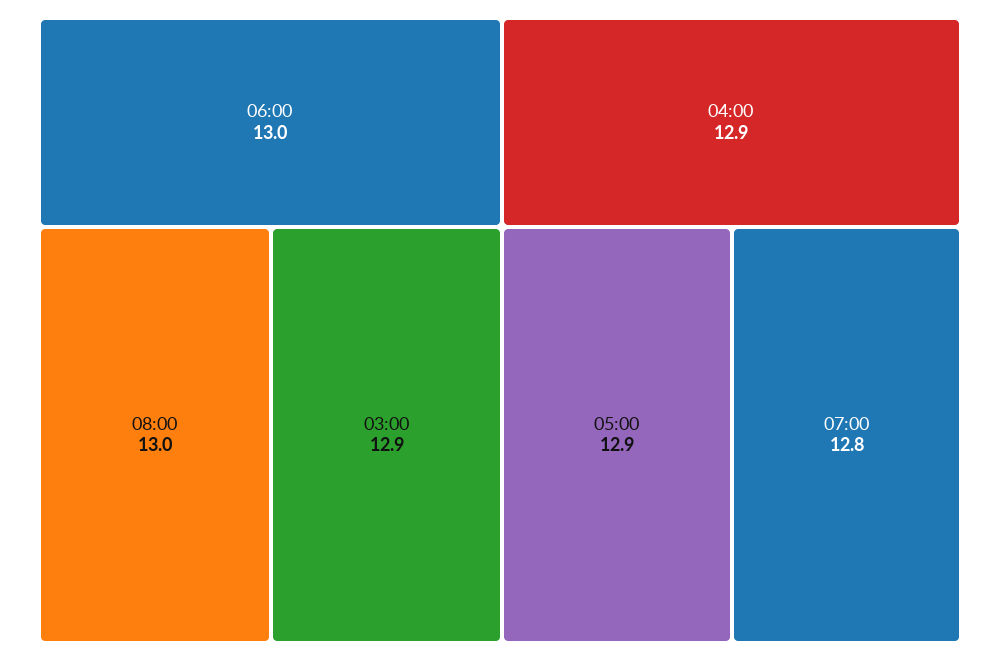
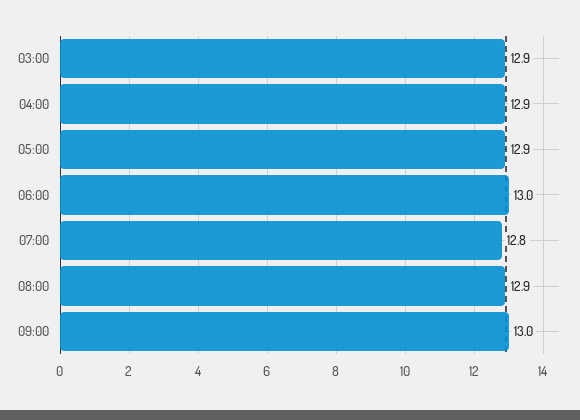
08:00: 13 -> 12.9
09:00: none -> 13

